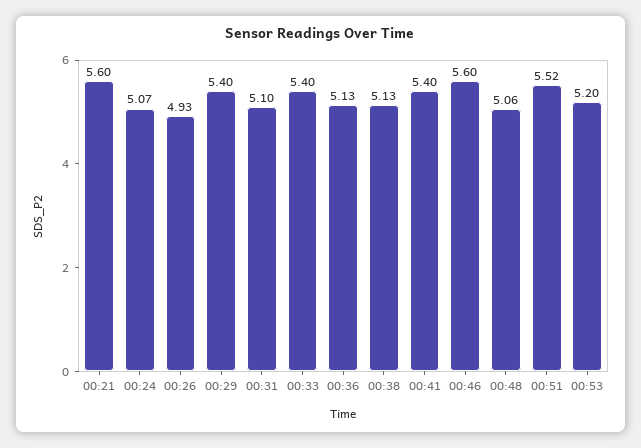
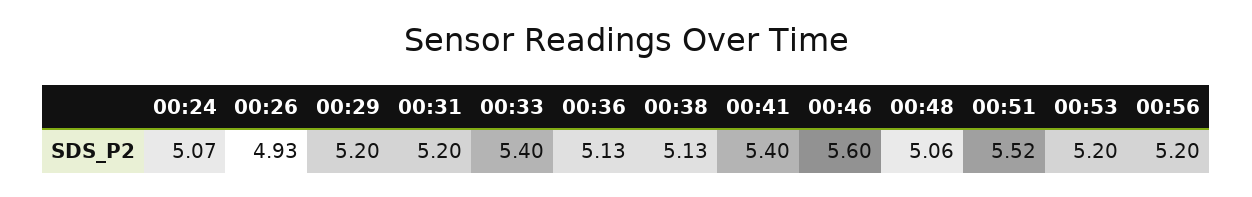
00:21: 5.6 -> none
00:29: 5.4 -> 5.2
00:31: 5.1 -> 5.2
00:56: none -> 5.2

